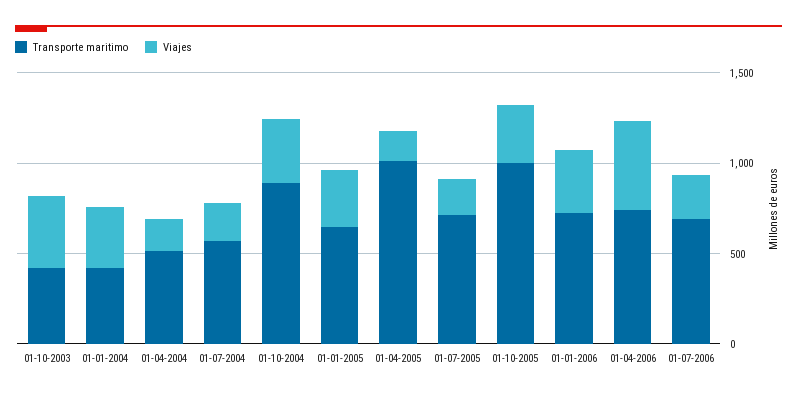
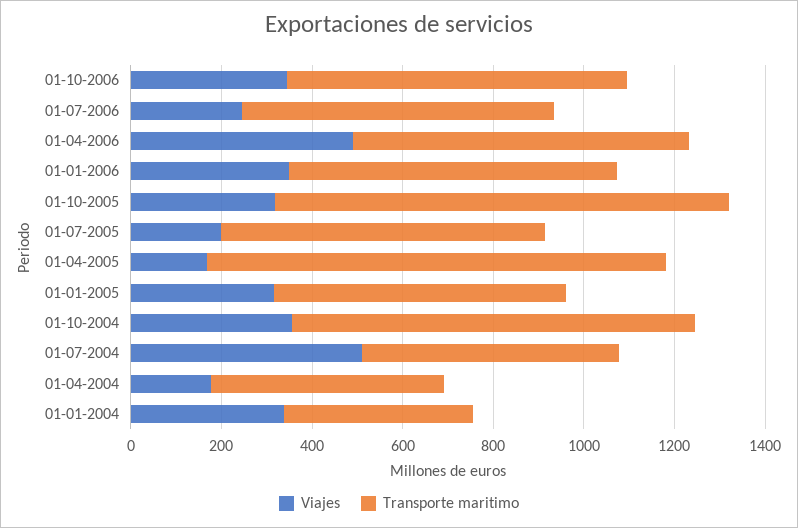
Transporte maritimo, 01-10-2003: 400 -> none
Viajes, 01-10-2003: 400 -> none
Viajes, 01-07-2004: 200 -> 500
Viajes, 01-10-2006: none -> 350
Transporte maritimo, 01-10-2006: none -> 750

